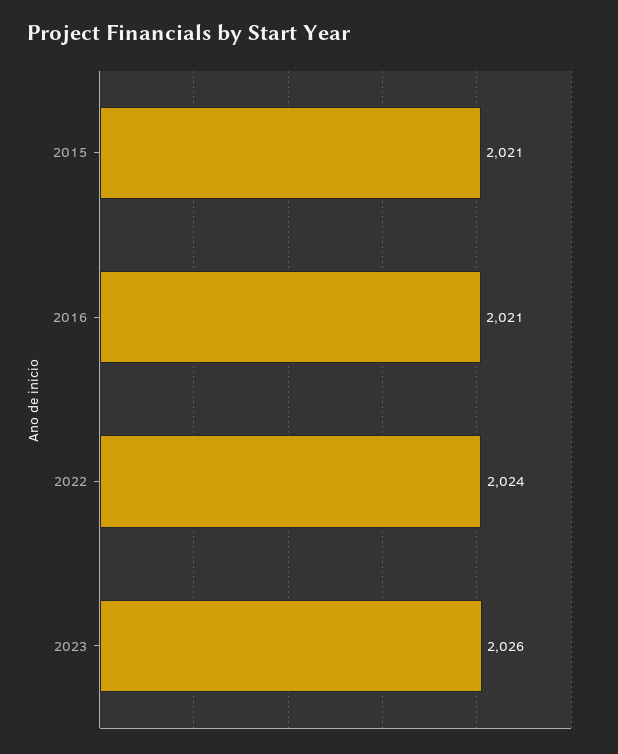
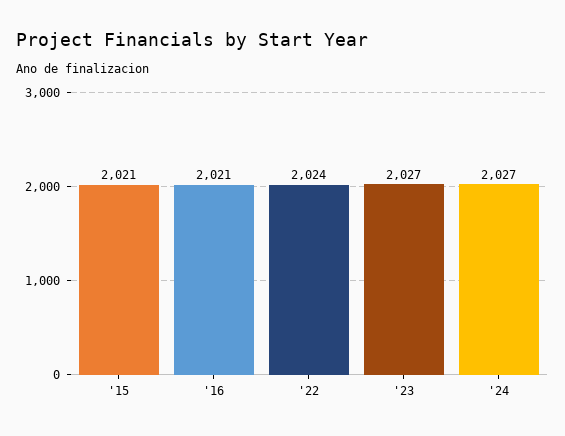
2023: 2026 -> 2027
'24: none -> 2027

